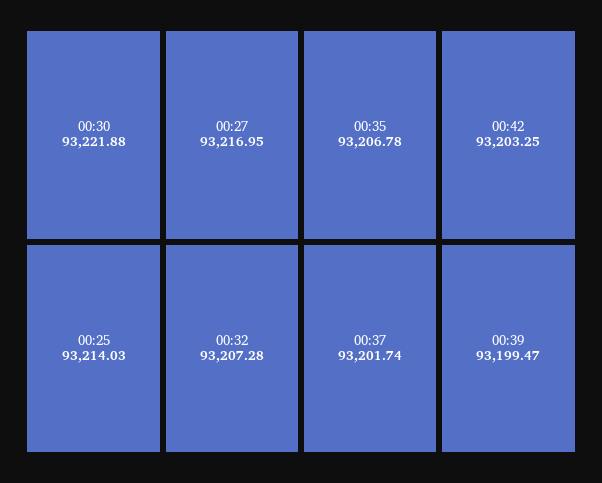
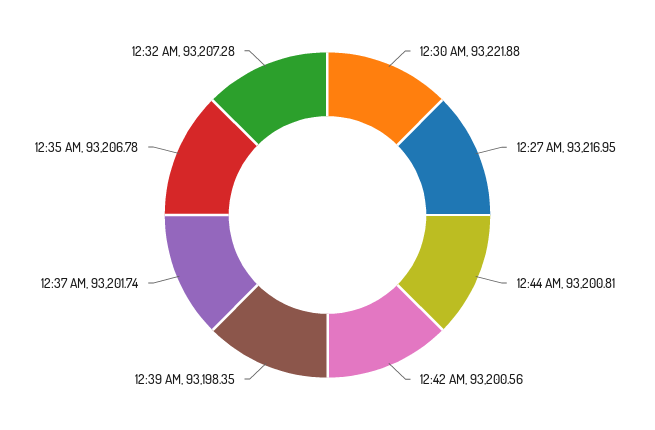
00:25: 93214.03 -> none
00:42: 93203.25 -> 93200.56
00:39: 93199.47 -> 93198.35
12:44 AM: none -> 93200.81

